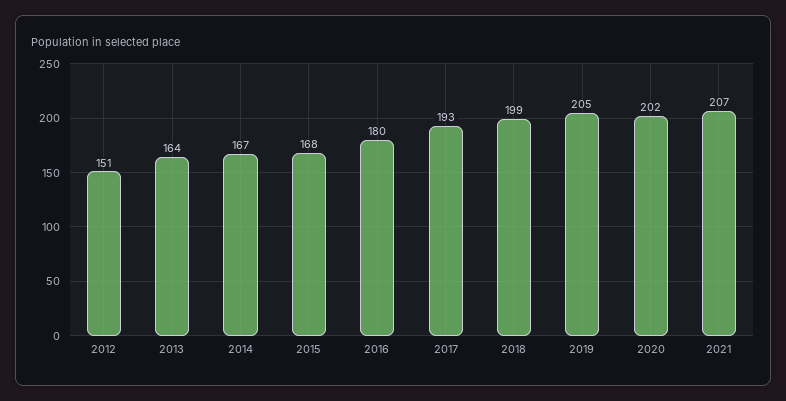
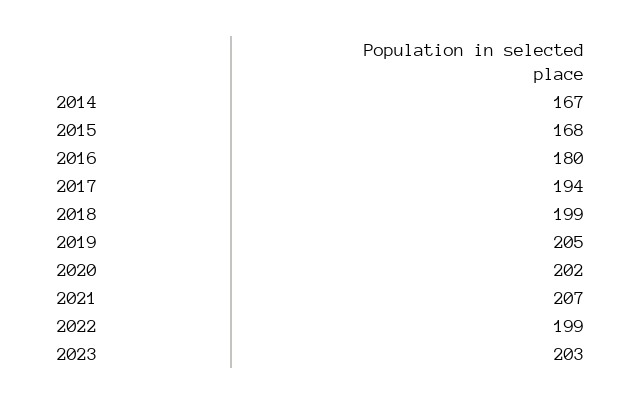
2012: 151 -> none
2013: 164 -> none
2017: 193 -> 194
2022: none -> 199
2023: none -> 203

